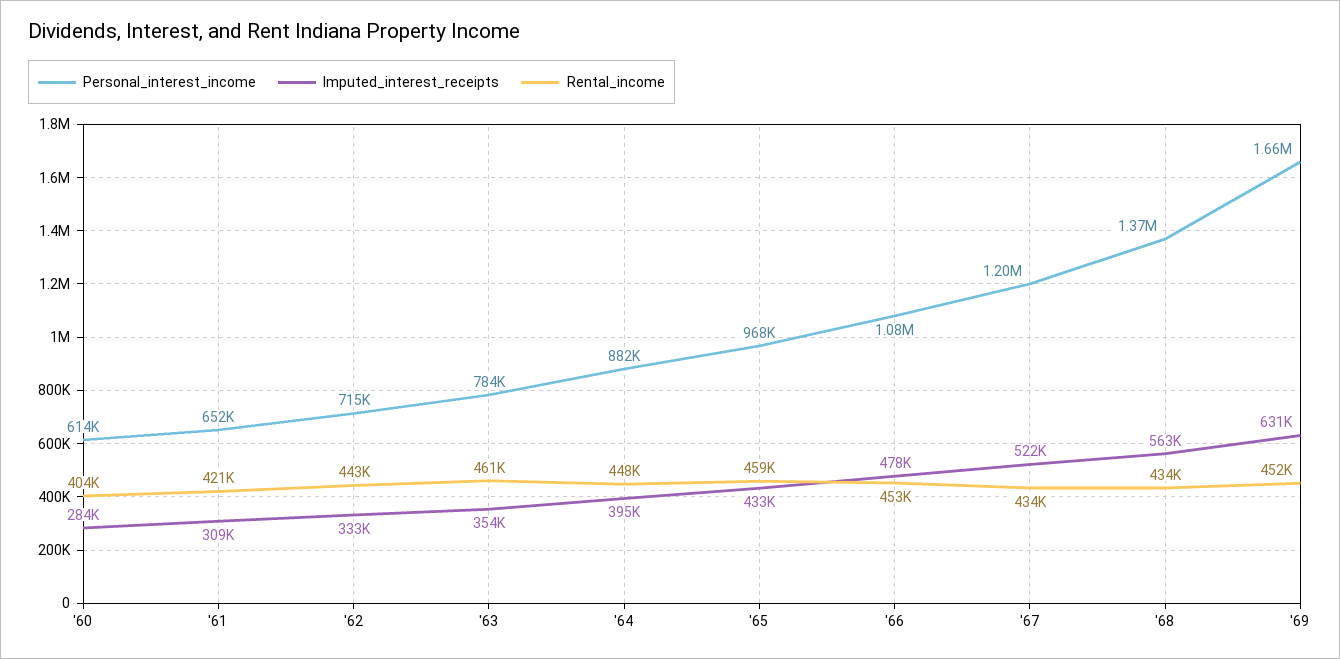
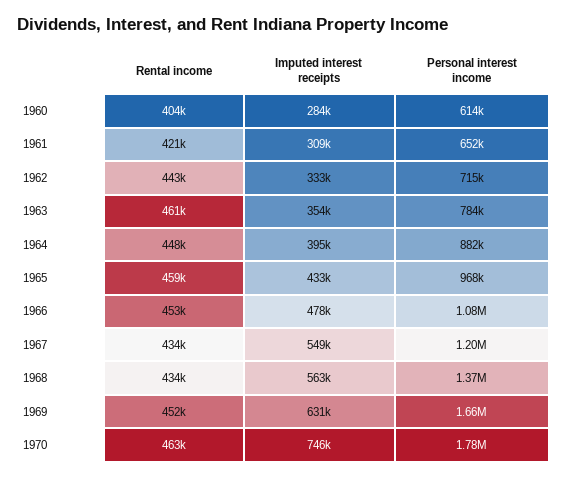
Imputed_interest_receipts, '67: 522000 -> 549000
Rental_income, 1970: none -> 463000
Imputed_interest_receipts, 1970: none -> 746000
Personal_interest_income, 1970: none -> 1780000

